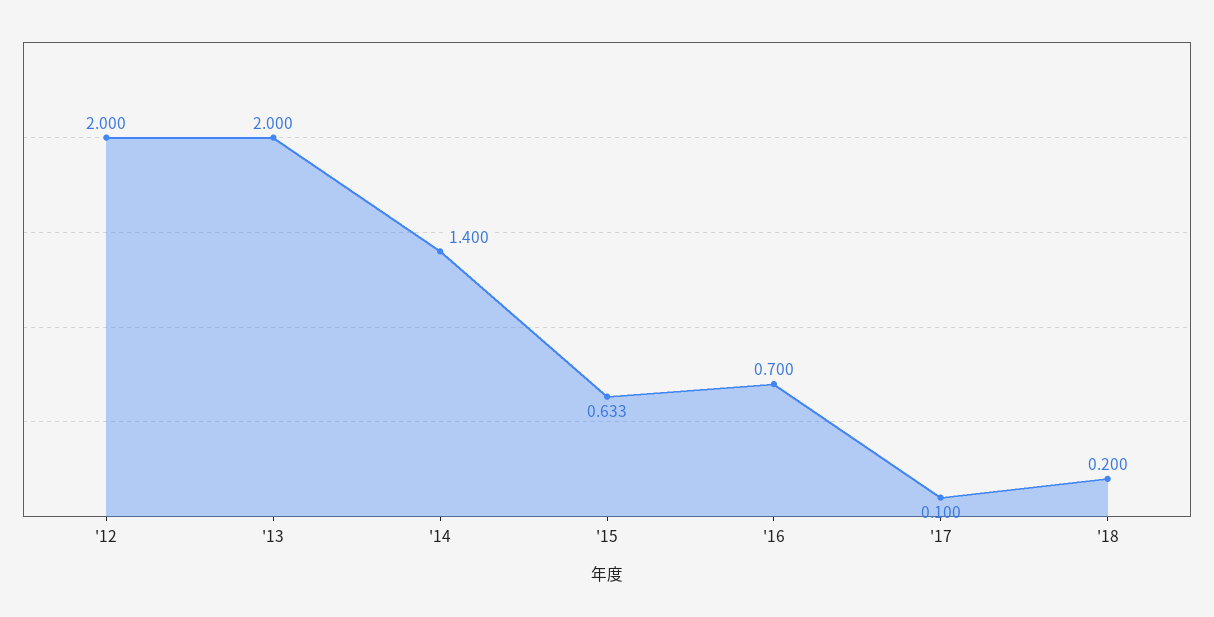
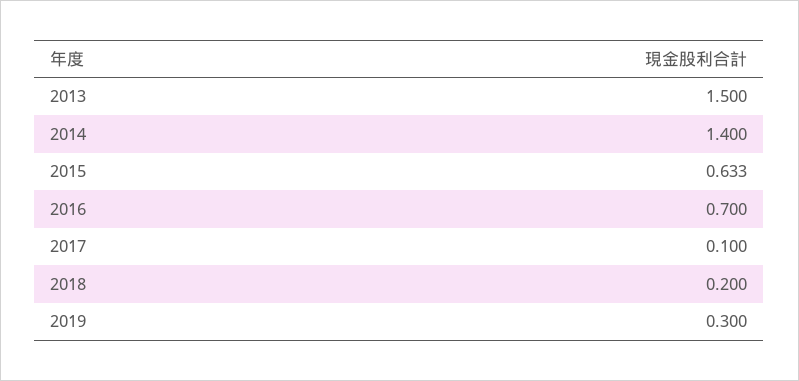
'12: 2 -> none
'13: 2 -> 1.5
2019: none -> 0.3

